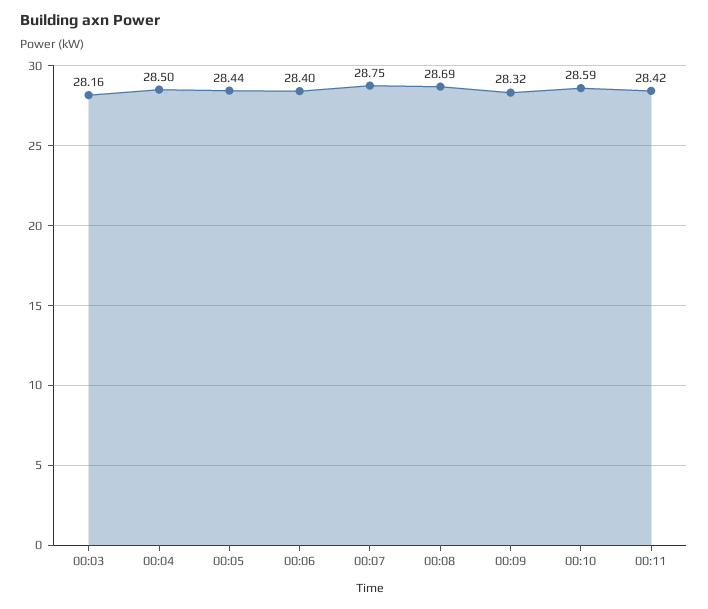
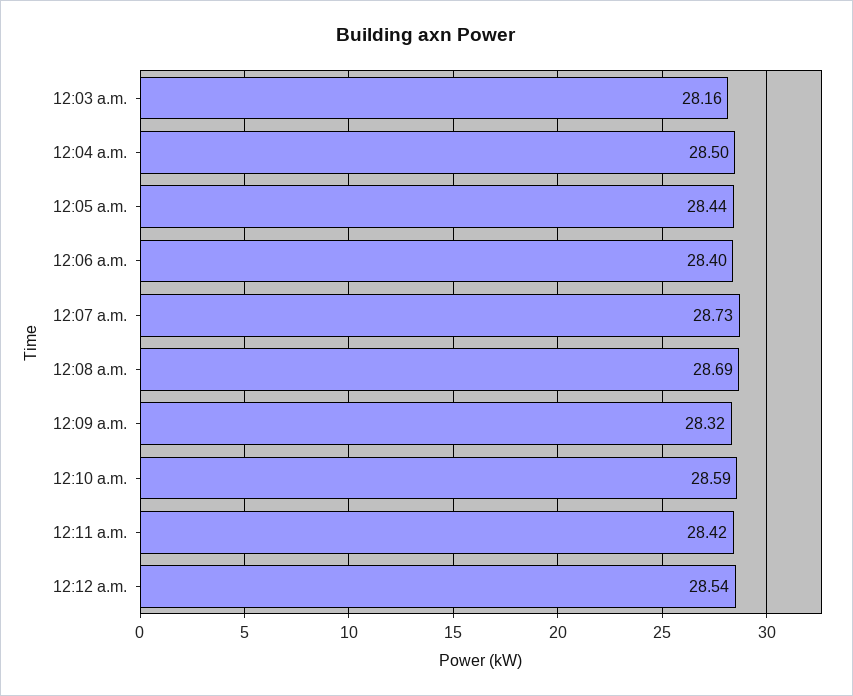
00:07: 28.75 -> 28.73
12:12 a.m.: none -> 28.54

